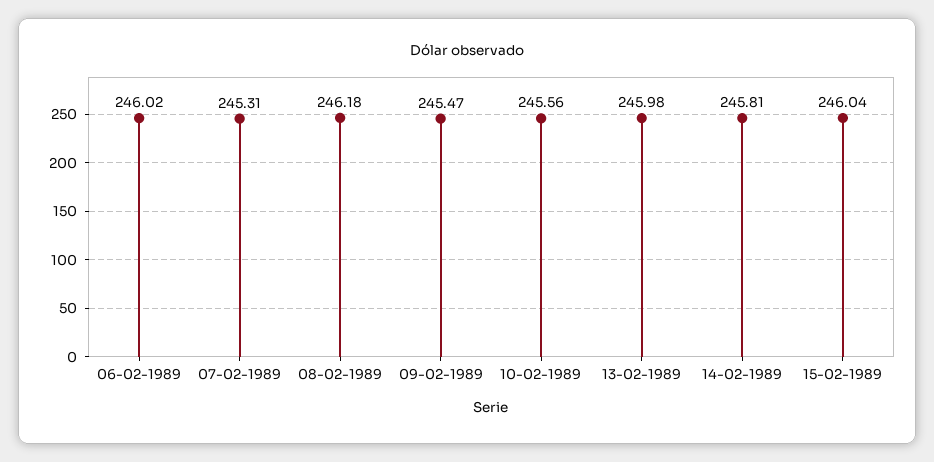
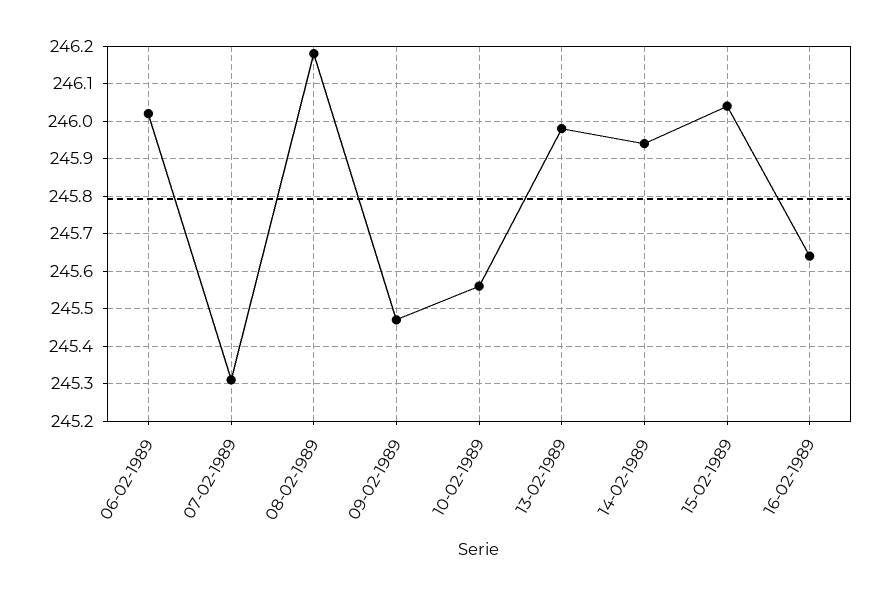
14-02-1989: 245.81 -> 245.95
16-02-1989: none -> 245.65

